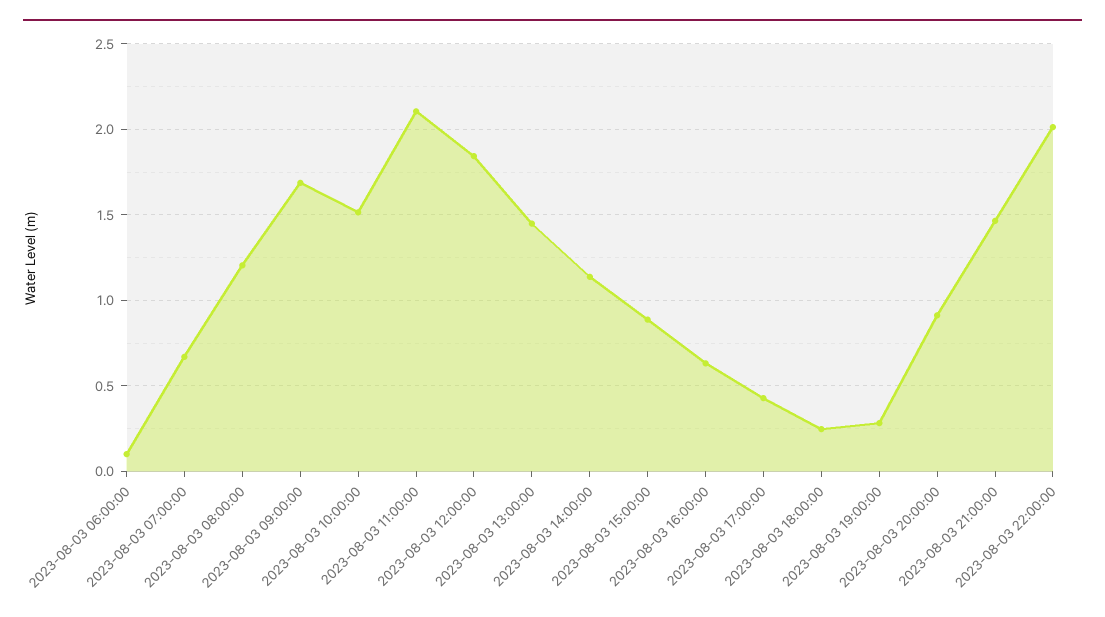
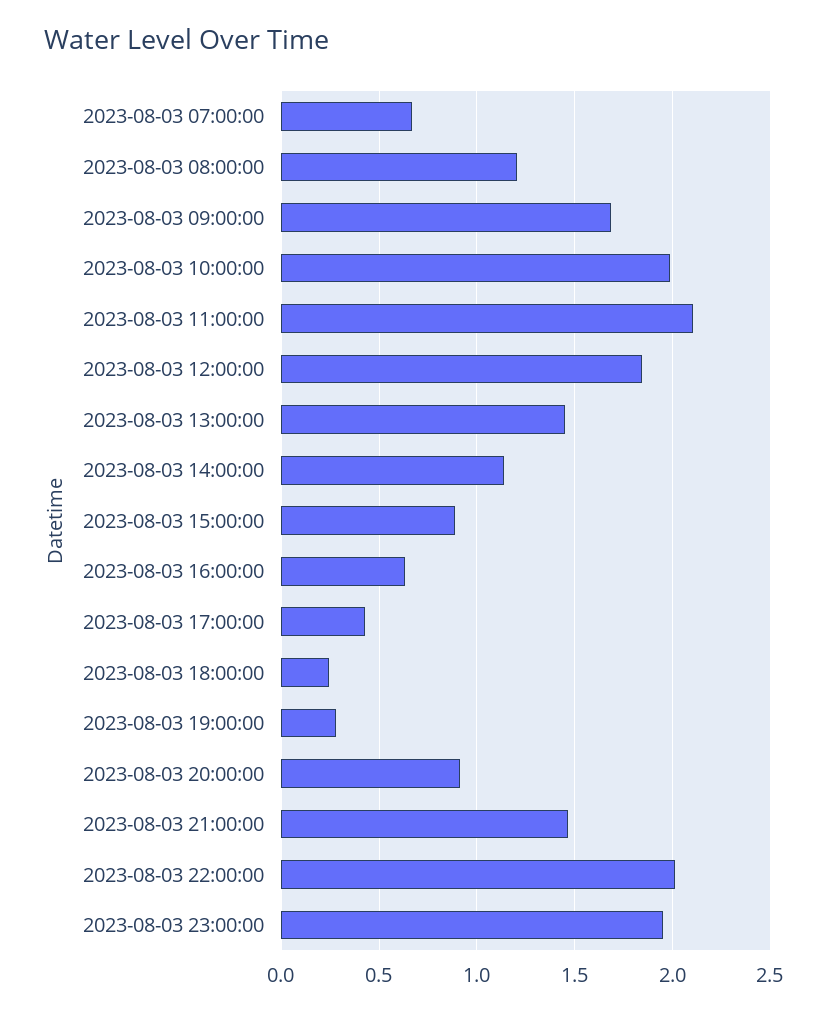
2023-08-03 06:00:00: 0.1 -> none
2023-08-03 10:00:00: 1.5 -> 2
2023-08-03 23:00:00: none -> 1.95

